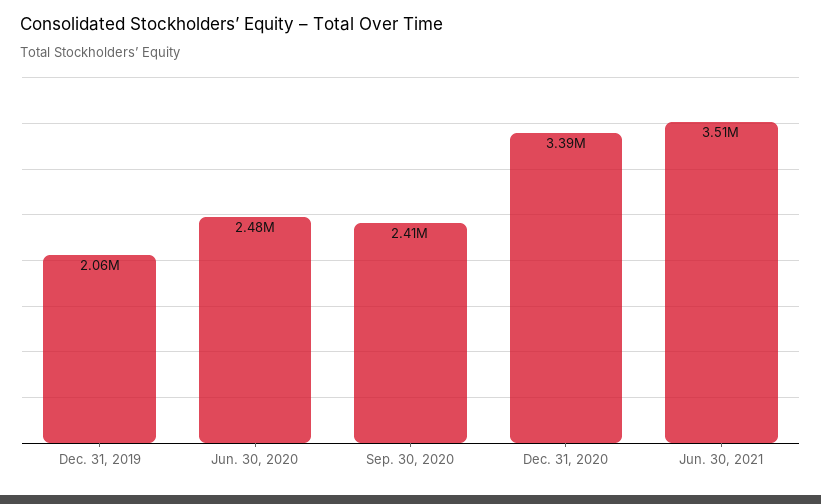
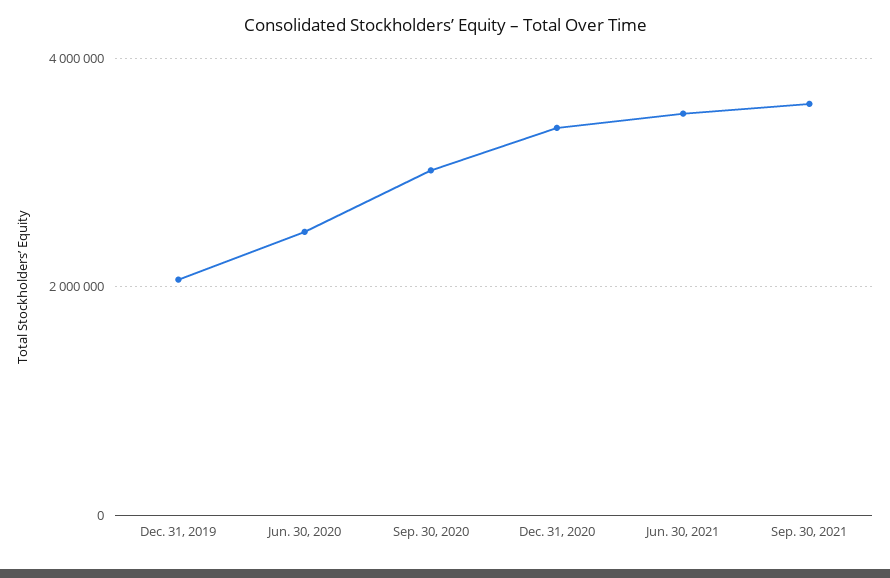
Sep. 30, 2020: 2410000 -> 3000000
Sep. 30, 2021: none -> 3600000

